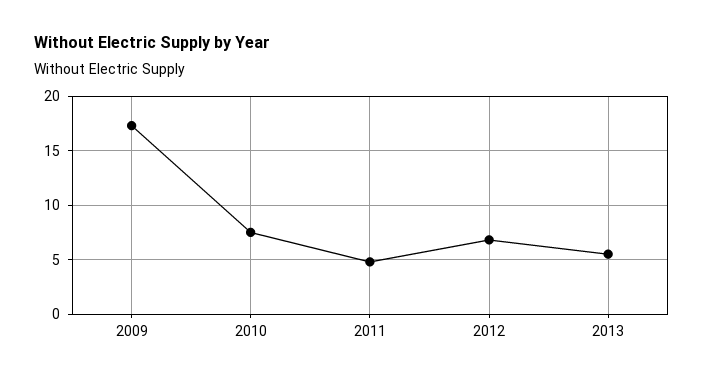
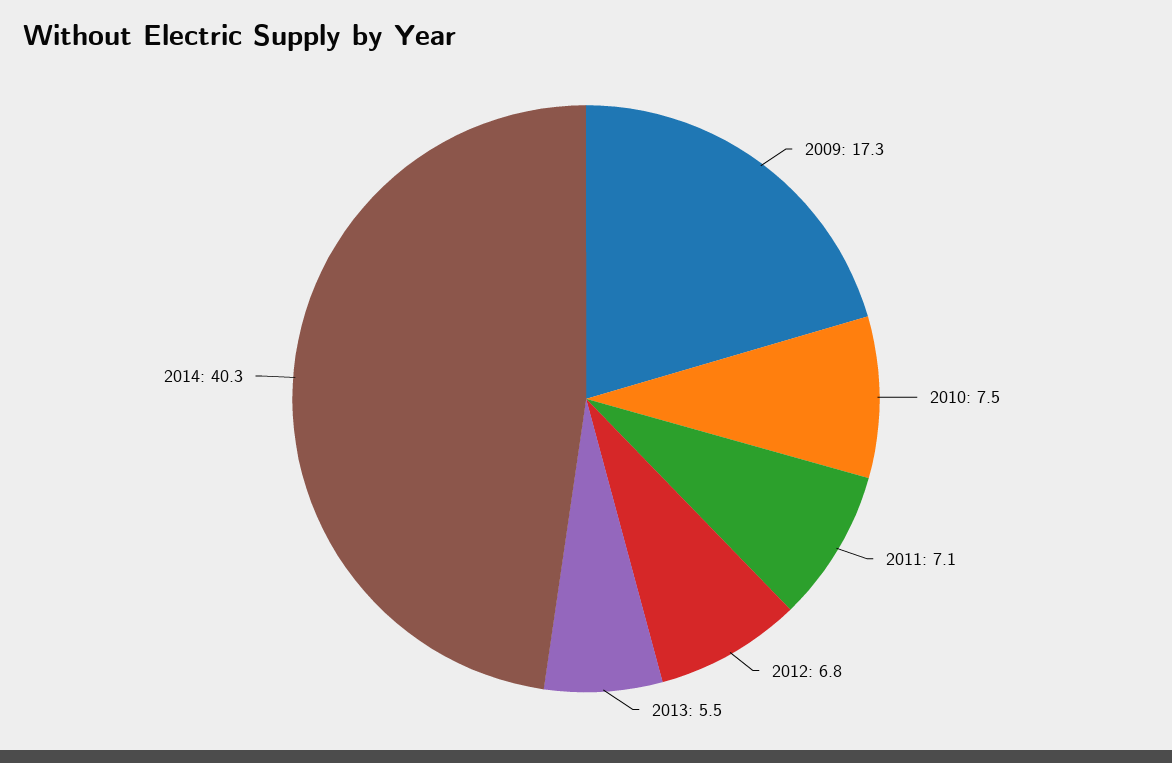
2011: 5 -> 7.1
2014: none -> 40.3

